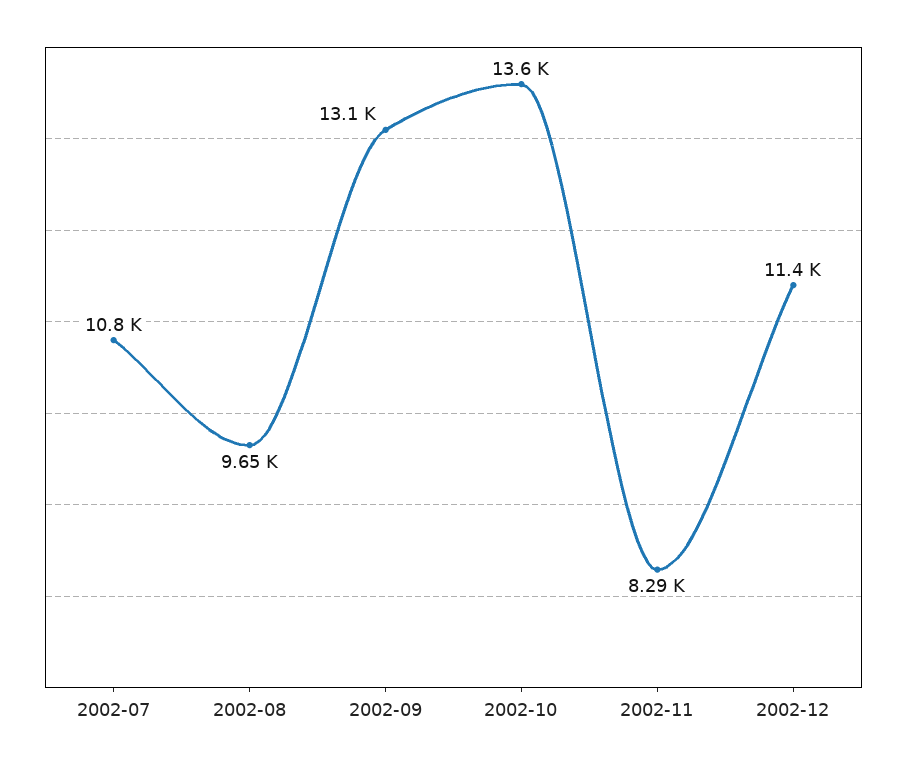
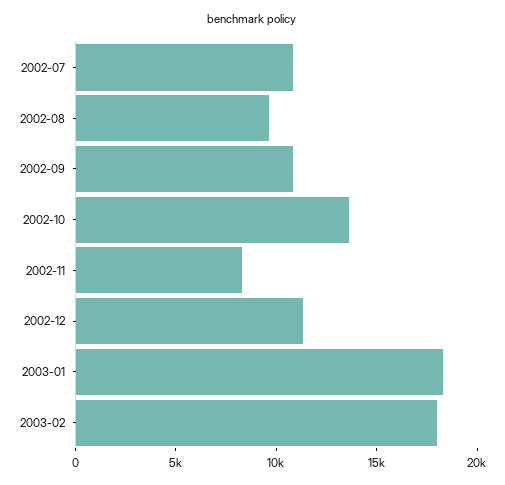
2002-09: 13100 -> 11000
2003-01: none -> 18000
2003-02: none -> 18000

